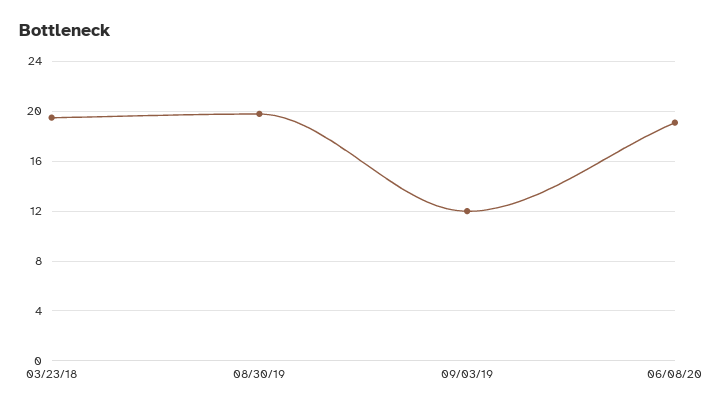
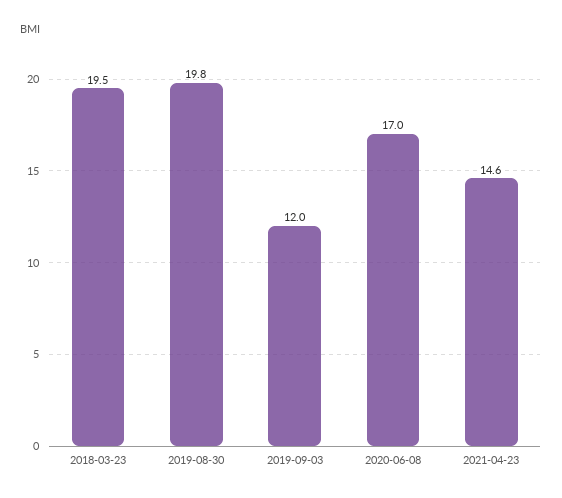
06/08/20: 19 -> 17
2021-04-23: none -> 14.6

